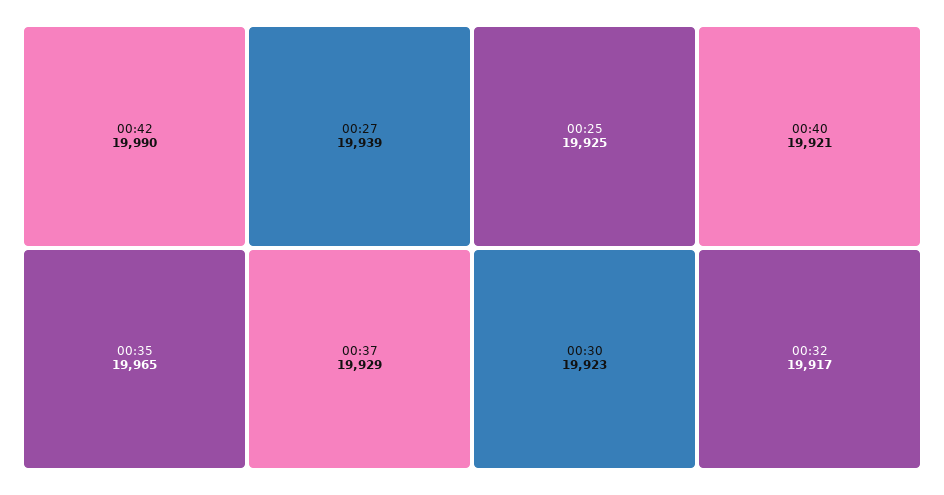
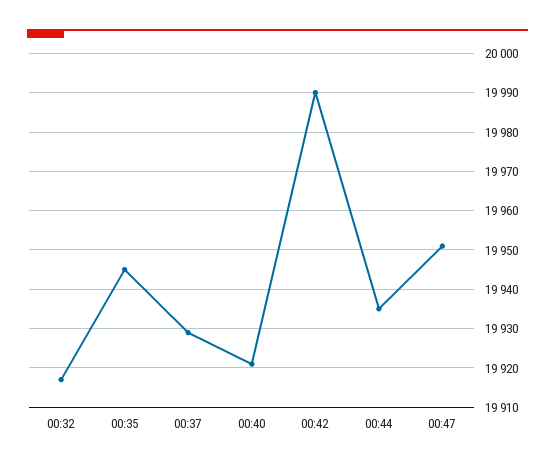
00:35: 19965 -> 19945
00:27: 19939 -> none
00:25: 19925 -> none
00:30: 19923 -> none
00:44: none -> 19935
00:47: none -> 19950

